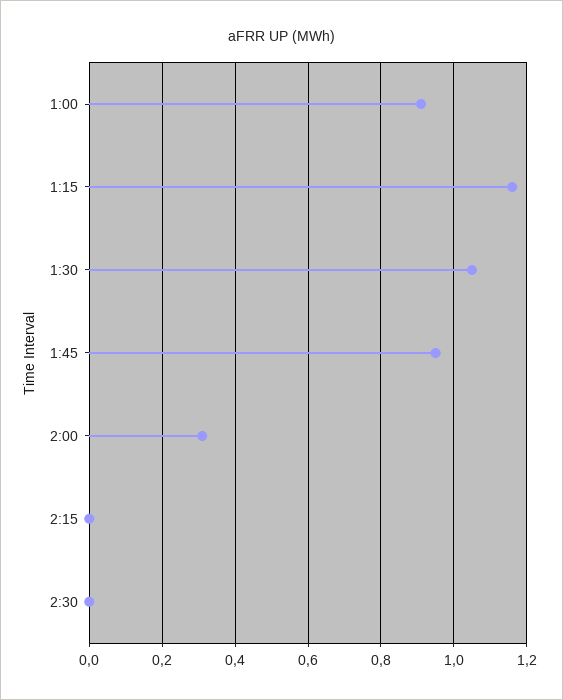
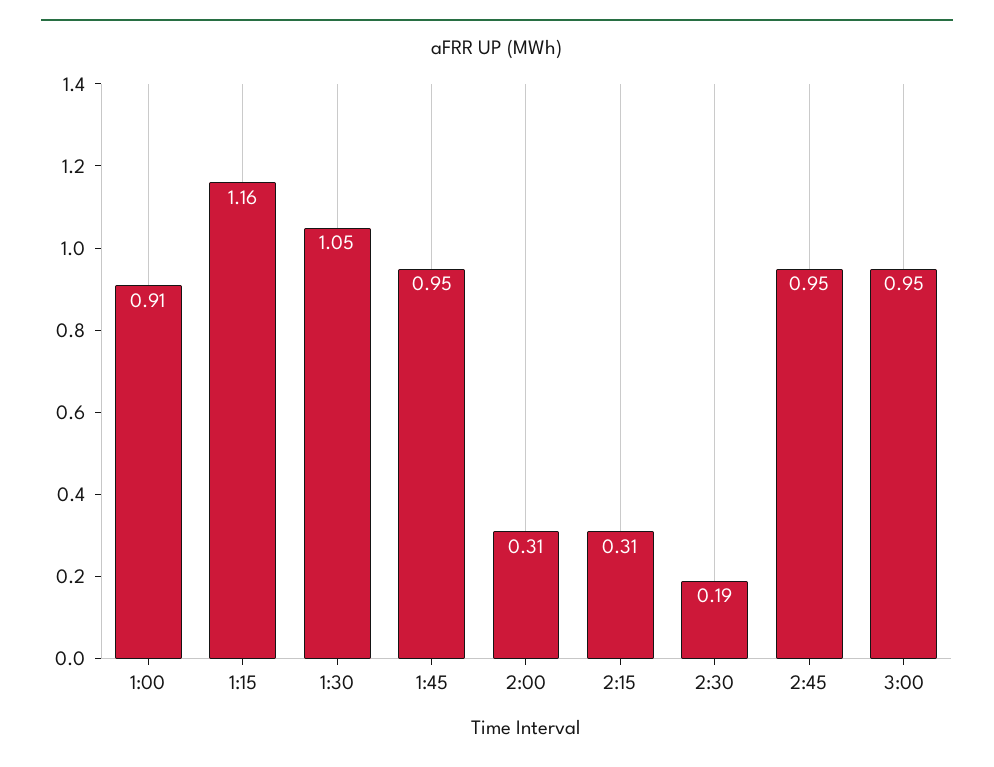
2:15: 0 -> 0.31
2:30: 0 -> 0.19
2:45: none -> 0.95
3:00: none -> 0.95

